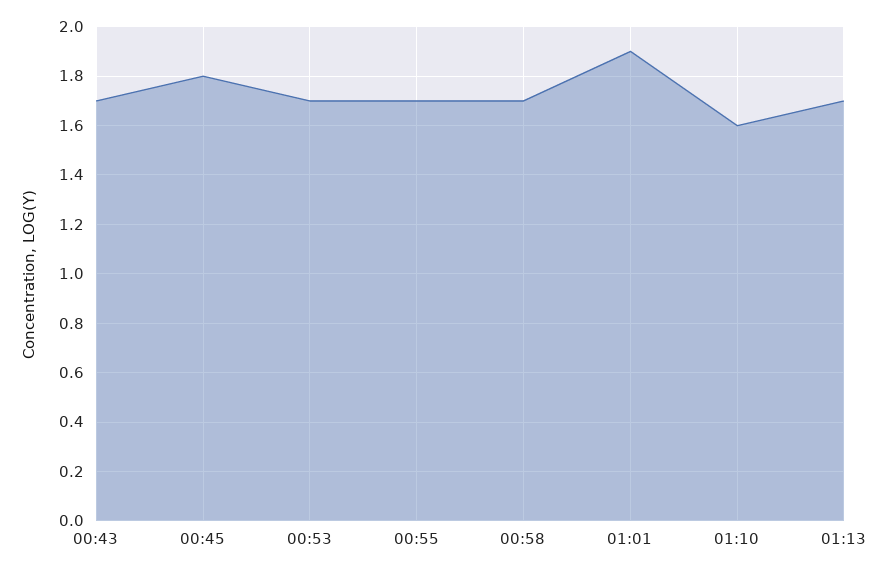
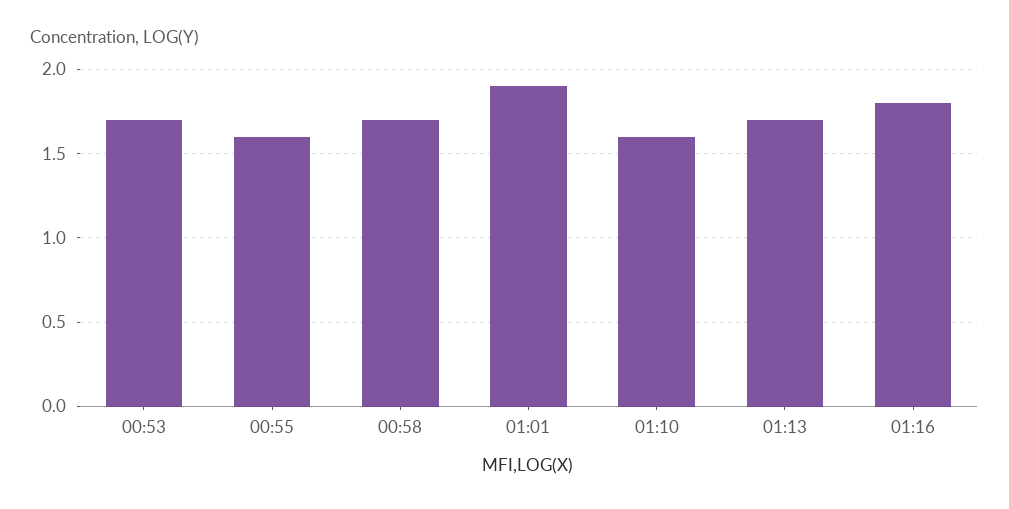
00:43: 1.7 -> none
00:45: 1.8 -> none
00:55: 1.7 -> 1.6
01:16: none -> 1.8

